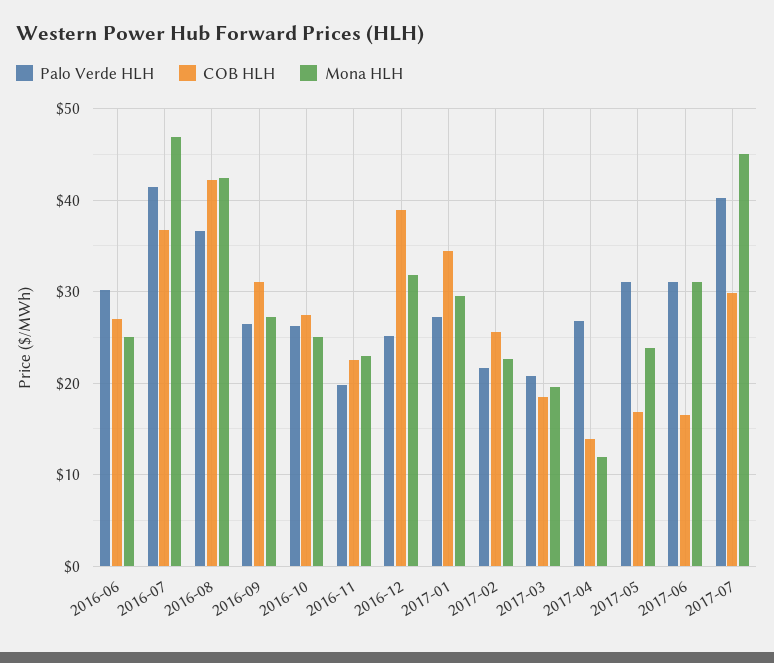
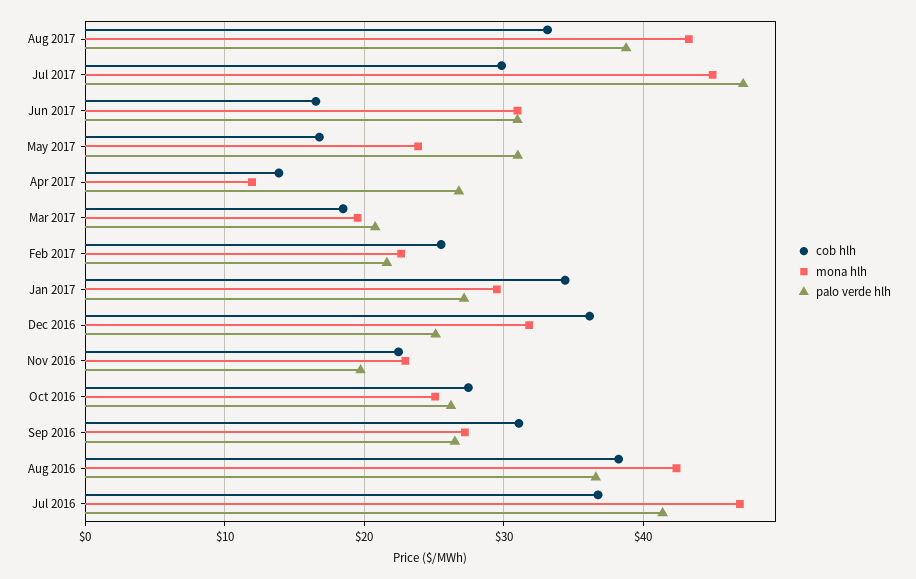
Palo Verde HLH, 2016-06: 30 -> none
COB HLH, 2016-06: 27 -> none
Mona HLH, 2016-06: 25 -> none
COB HLH, 2016-08: 42 -> 38
COB HLH, 2016-12: 39 -> 36
Palo Verde HLH, 2017-07: 40 -> 47
COB HLH, Aug 2017: none -> 33
Mona HLH, Aug 2017: none -> 43
Palo Verde HLH, Aug 2017: none -> 39

